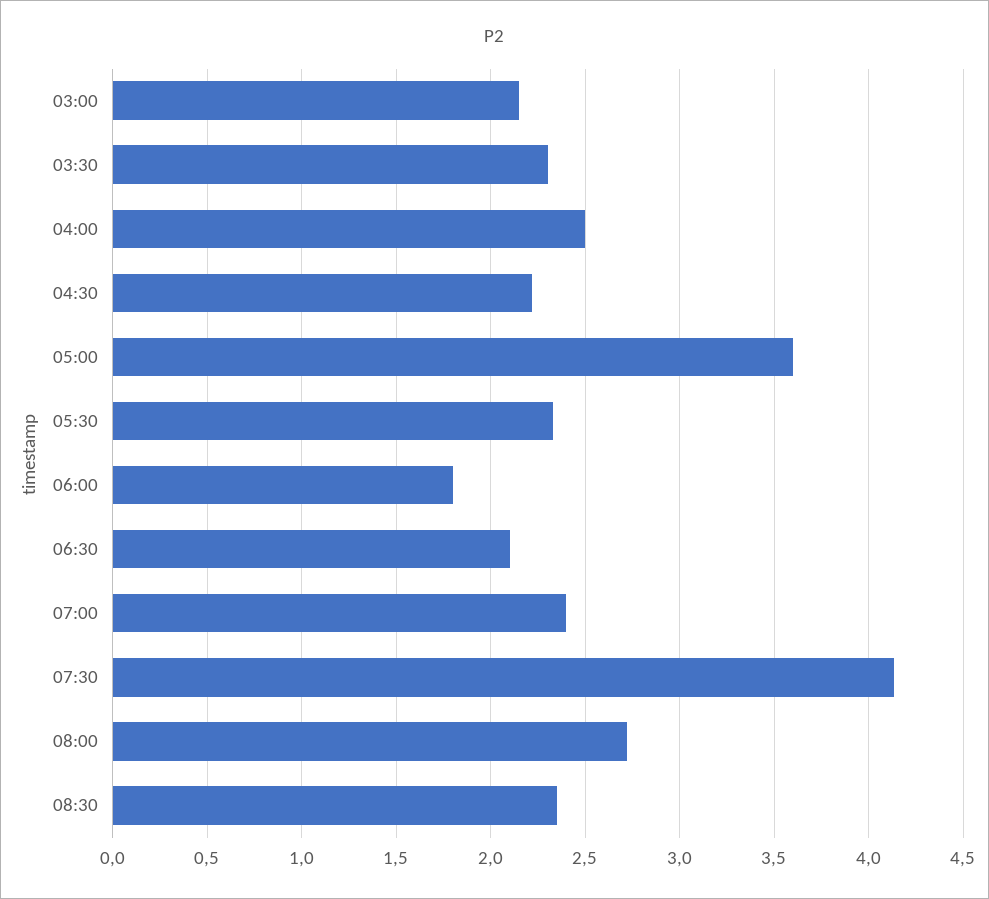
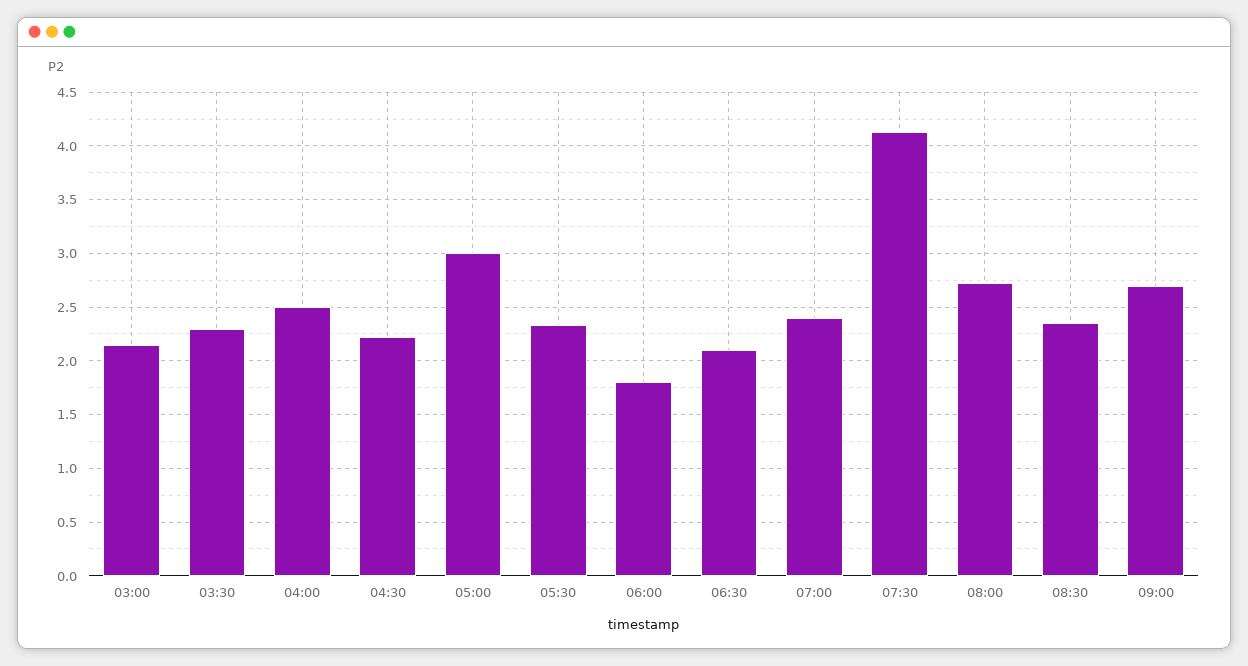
05:00: 3.6 -> 3
09:00: none -> 2.7

